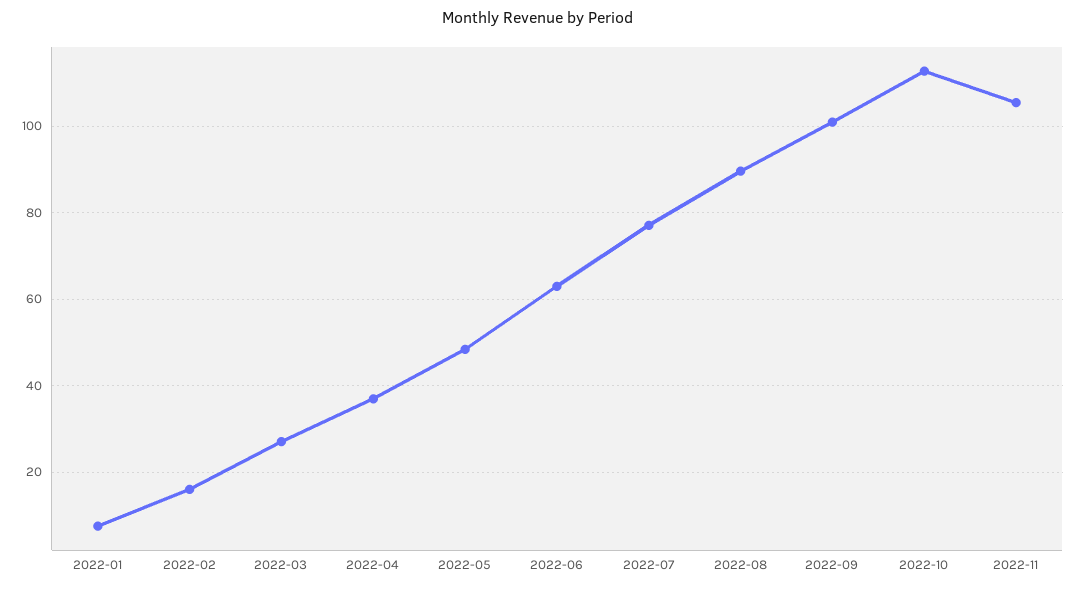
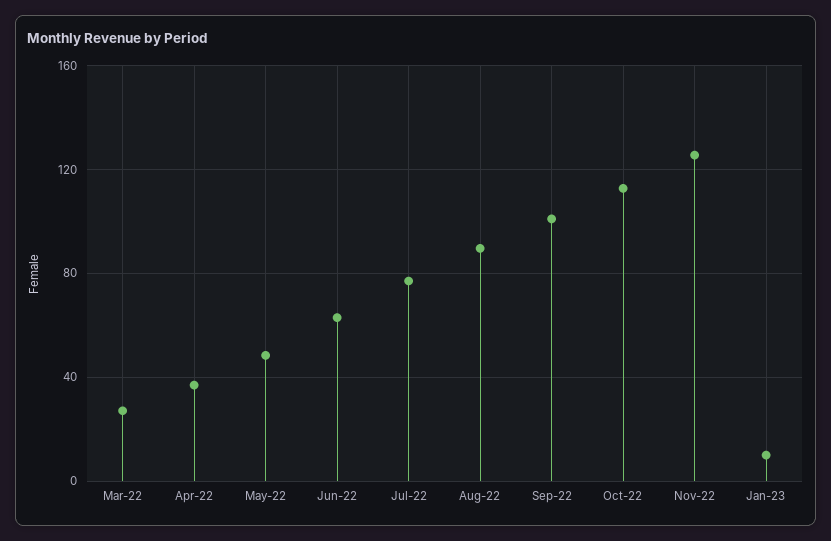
2022-01: 8 -> none
2022-02: 16 -> none
2022-11: 106 -> 125
Jan-23: none -> 10

